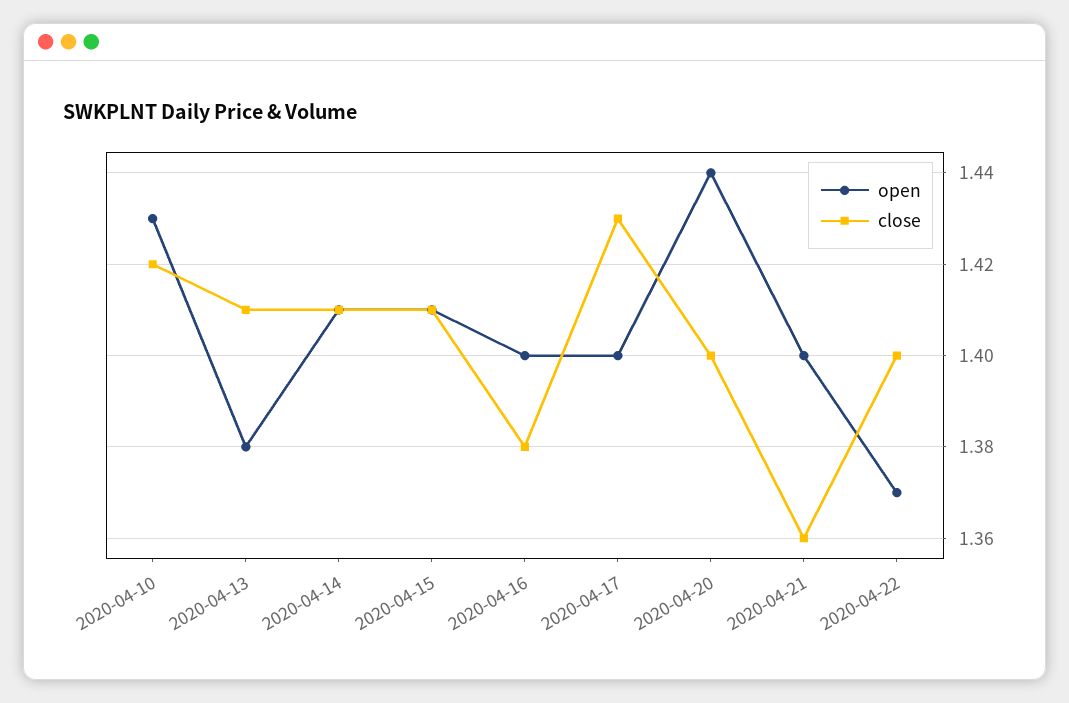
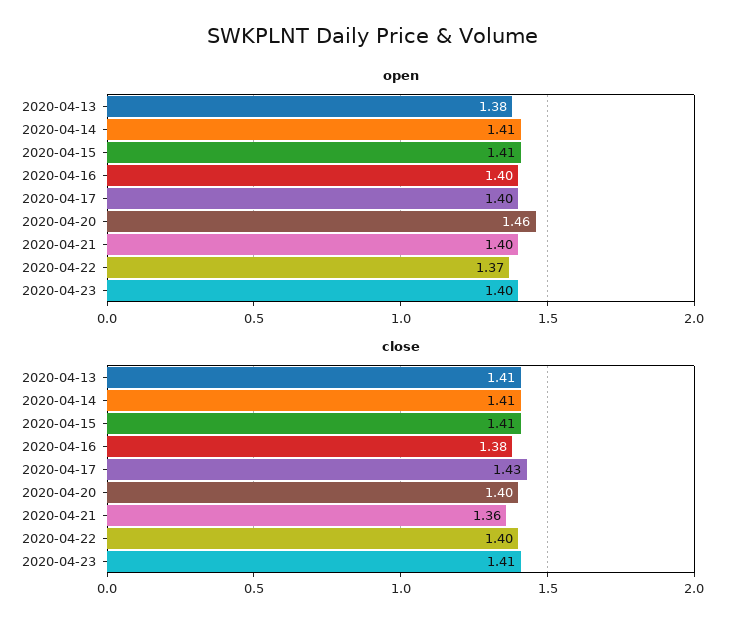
open, 2020-04-10: 1.43 -> none
close, 2020-04-10: 1.42 -> none
open, 2020-04-20: 1.44 -> 1.46
open, 2020-04-23: none -> 1.4
close, 2020-04-23: none -> 1.41

